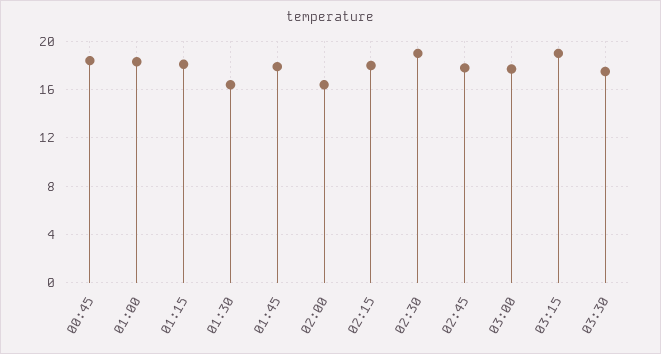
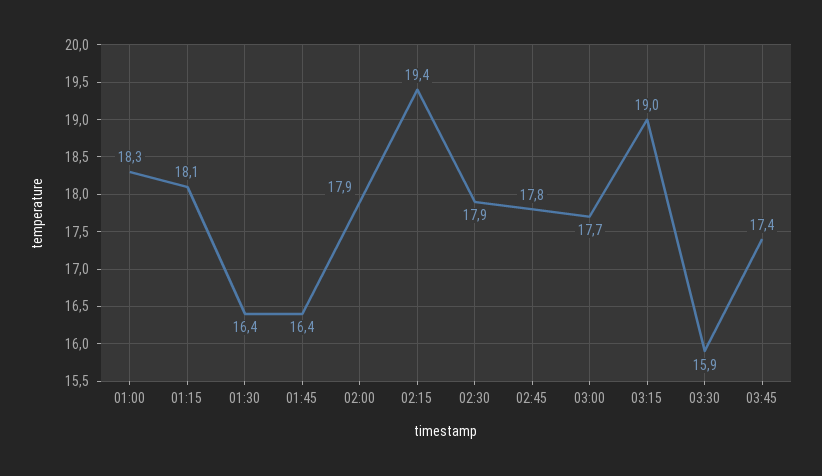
00:45: 18.5 -> none
01:45: 18 -> 16.4
02:00: 16.5 -> 17.9
02:15: 18 -> 19.4
02:30: 19 -> 17.9
03:30: 17.5 -> 15.9
03:45: none -> 17.4

